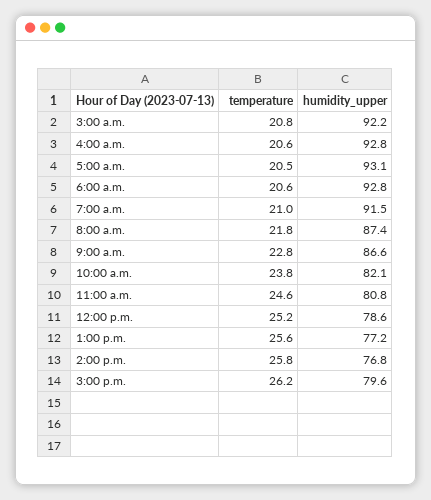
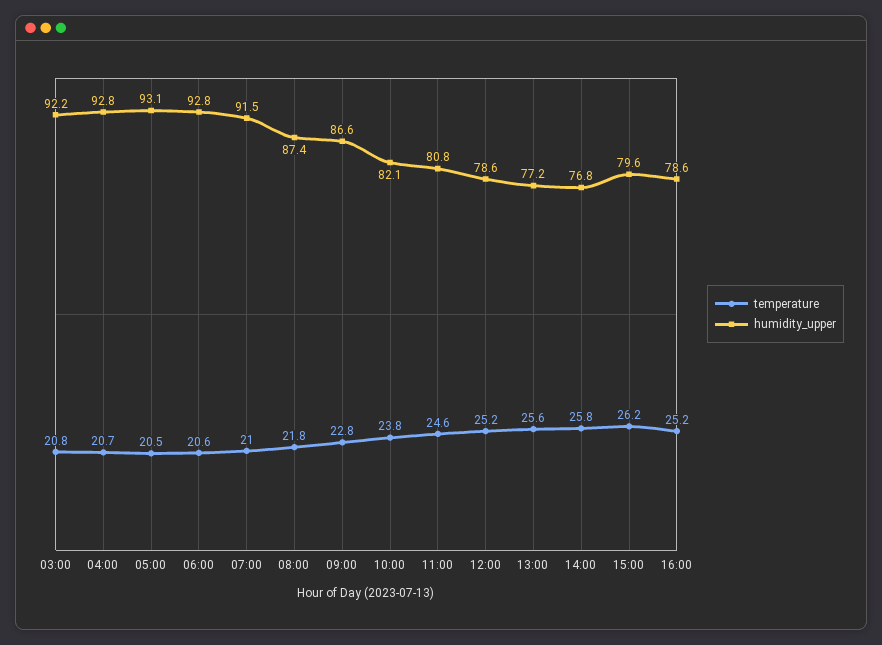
temperature, 4:00 a.m.: 20.6 -> 20.7
temperature, 16:00: none -> 25.2
humidity_upper, 16:00: none -> 78.6

